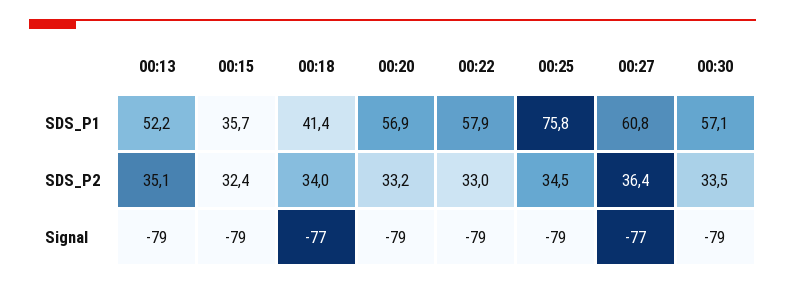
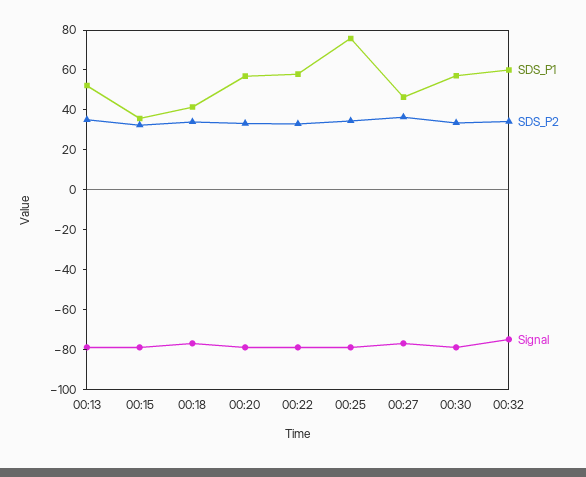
SDS_P1, 00:27: 60.8 -> 45
SDS_P1, 00:32: none -> 60
SDS_P2, 00:32: none -> 35
Signal, 00:32: none -> -75

